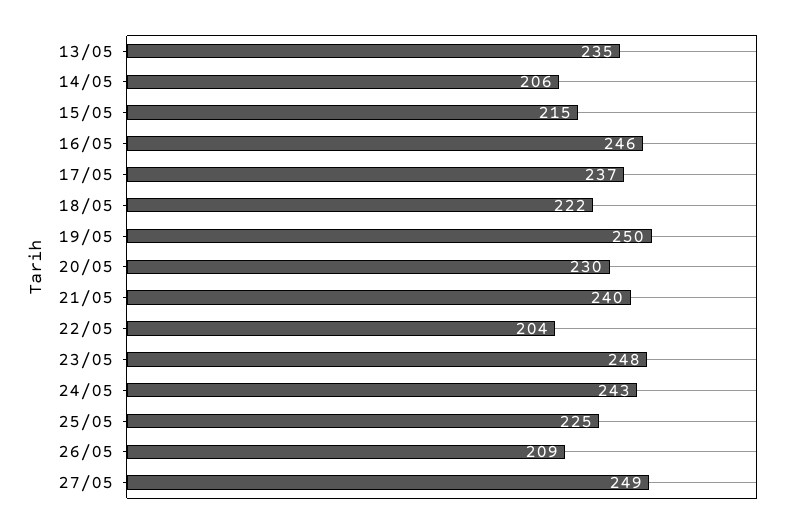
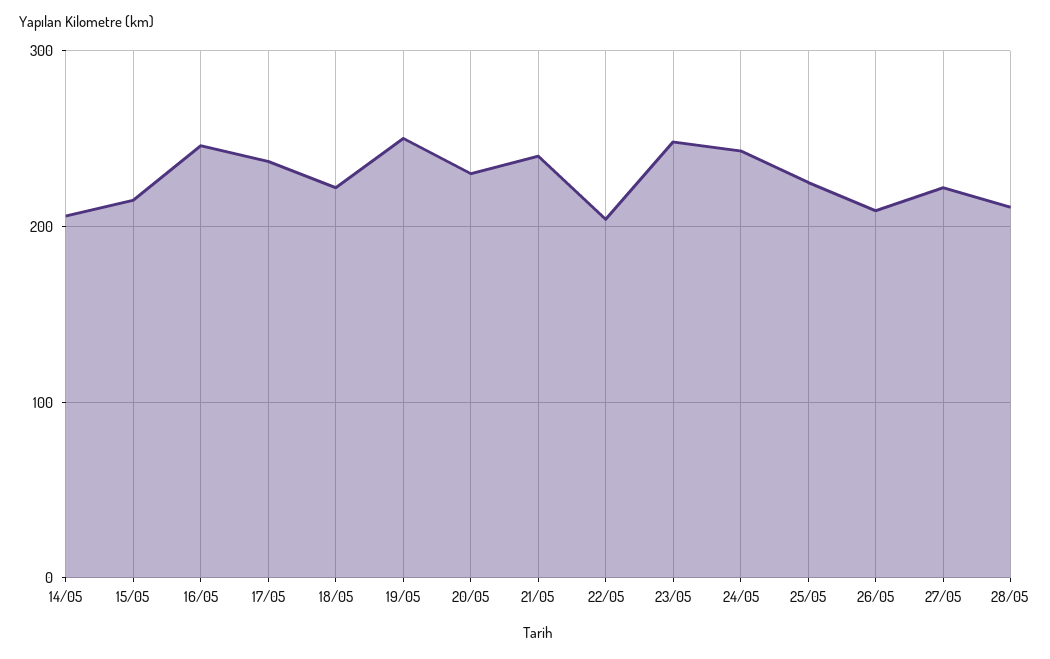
13/05: 235 -> none
27/05: 249 -> 220
28/05: none -> 210

